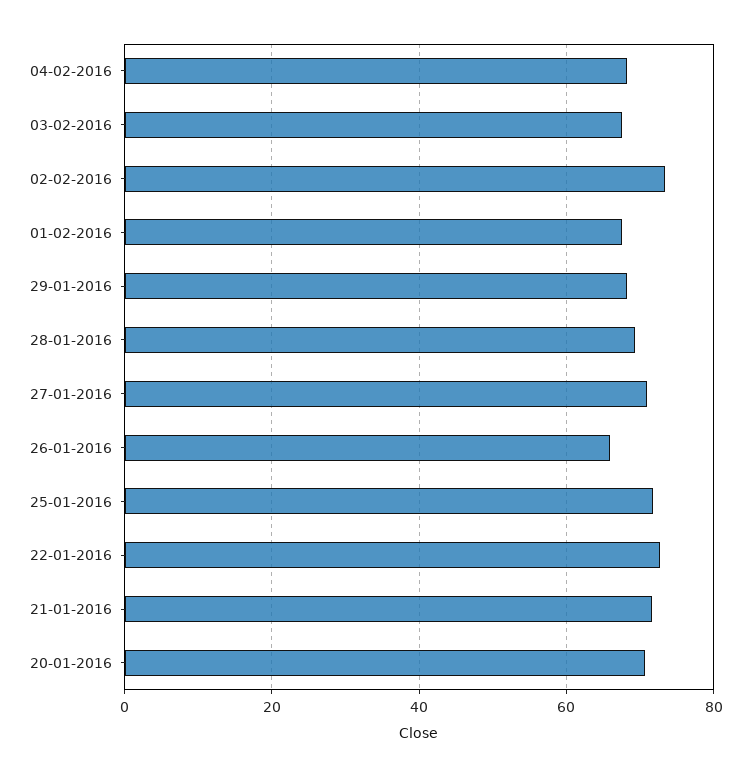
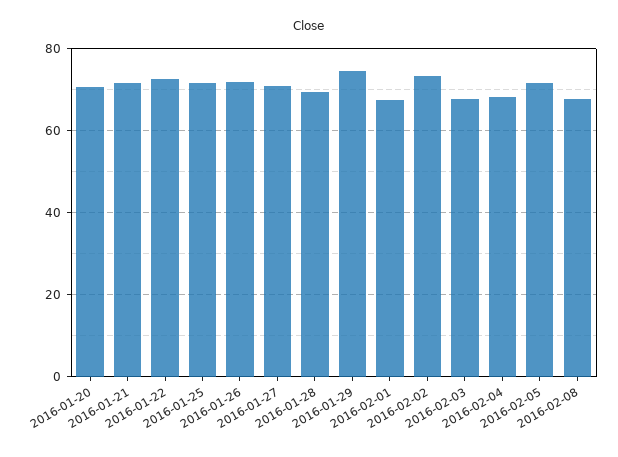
29-01-2016: 68 -> 74
26-01-2016: 66 -> 72
2016-02-05: none -> 72
2016-02-08: none -> 68

